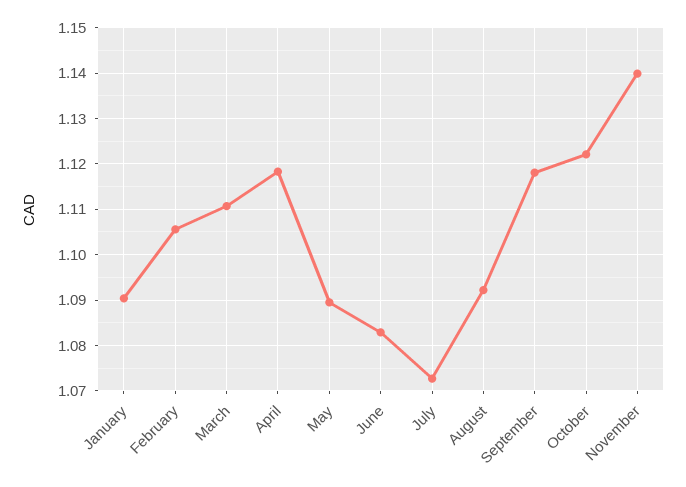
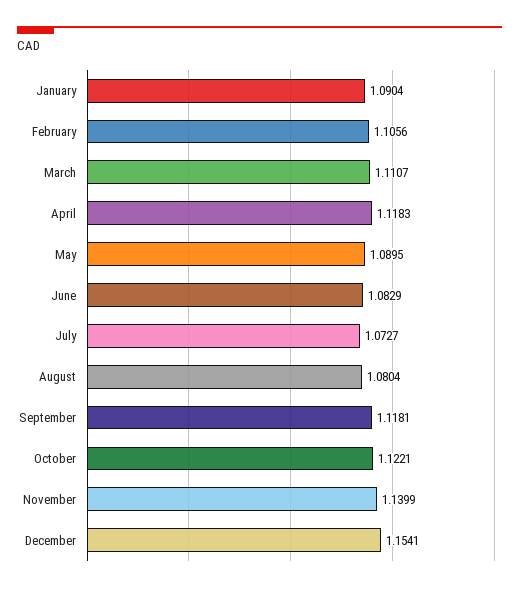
August: 1.092 -> 1.0804
December: none -> 1.1541

